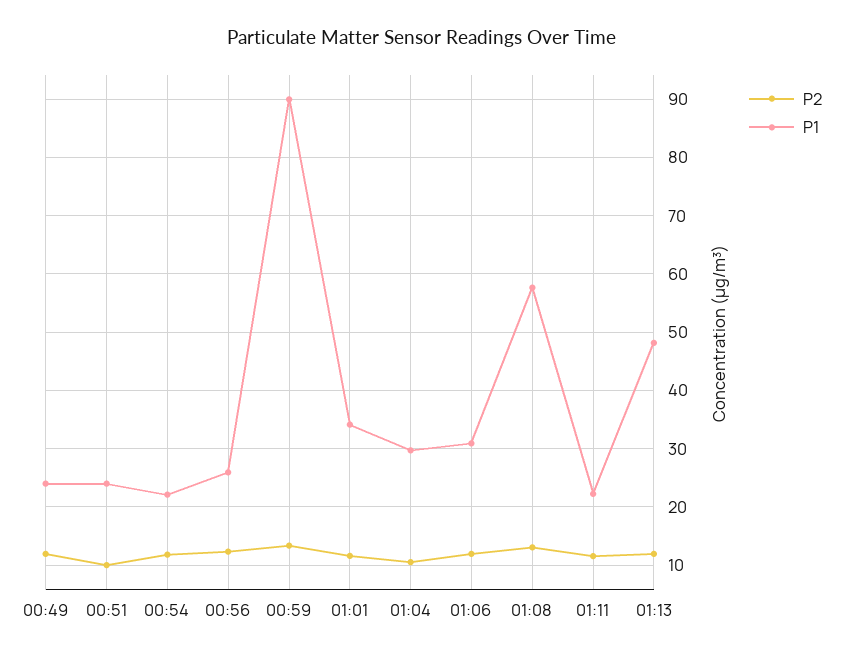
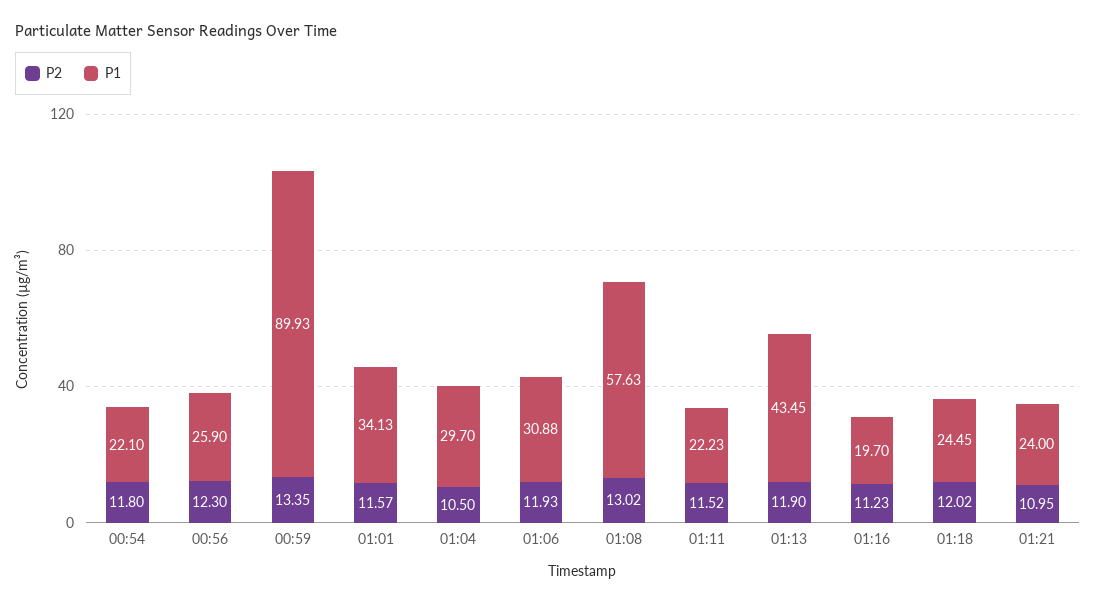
P2, 00:49: 12 -> none
P1, 00:49: 24 -> none
P2, 00:51: 10 -> none
P1, 00:51: 24 -> none
P1, 01:13: 48 -> 43.45
P2, 01:16: none -> 11.23
P1, 01:16: none -> 19.7
P2, 01:18: none -> 12.02
P1, 01:18: none -> 24.45
P2, 01:21: none -> 10.95
P1, 01:21: none -> 24

